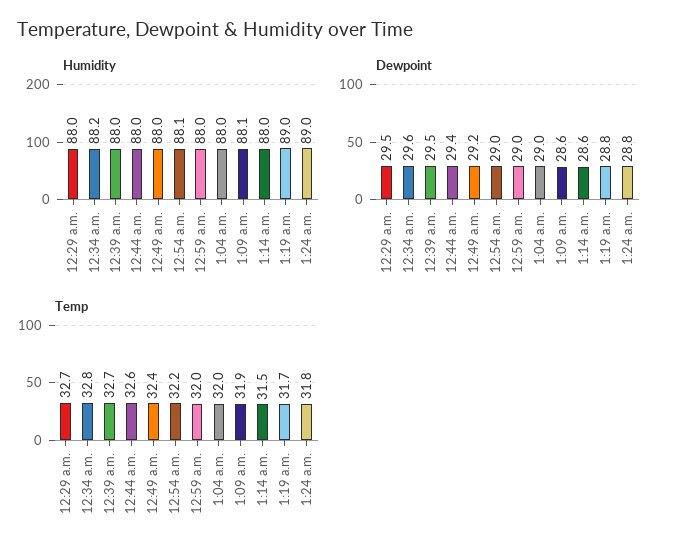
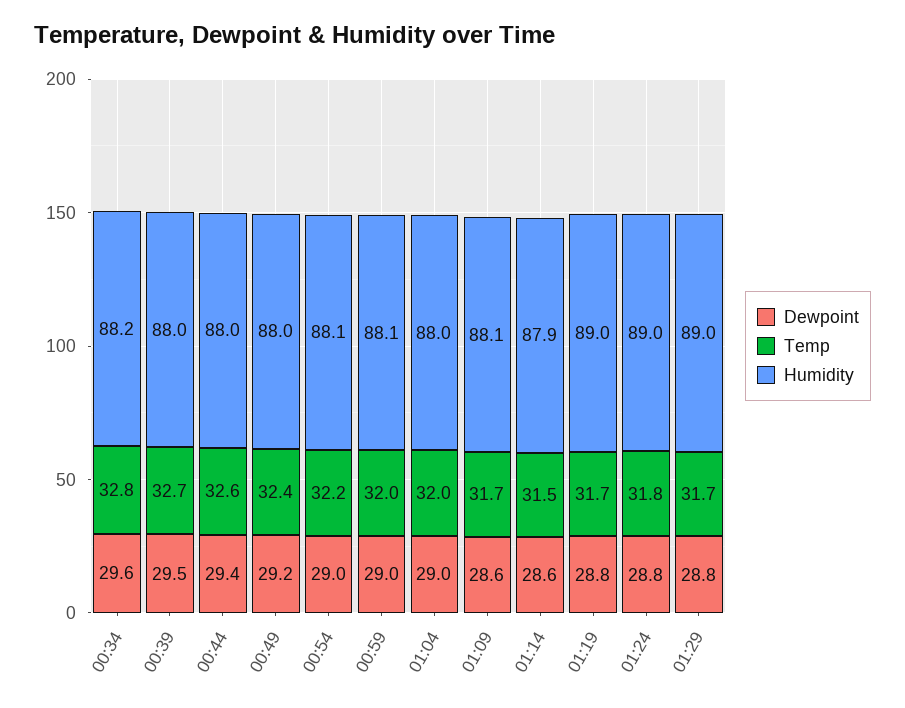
Humidity, 12:29 a.m.: 88 -> none
Humidity, 12:59 a.m.: 88 -> 88.1
Humidity, 1:14 a.m.: 88 -> 87.9
Dewpoint, 12:29 a.m.: 29.5 -> none
Temp, 12:29 a.m.: 32.7 -> none
Temp, 1:09 a.m.: 31.9 -> 31.7
Dewpoint, 01:29: none -> 28.8
Temp, 01:29: none -> 31.7
Humidity, 01:29: none -> 89

